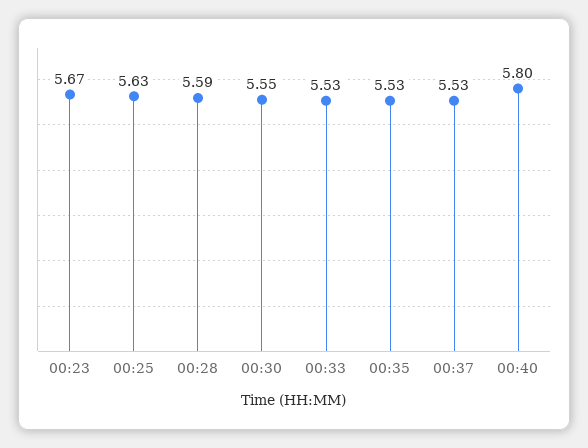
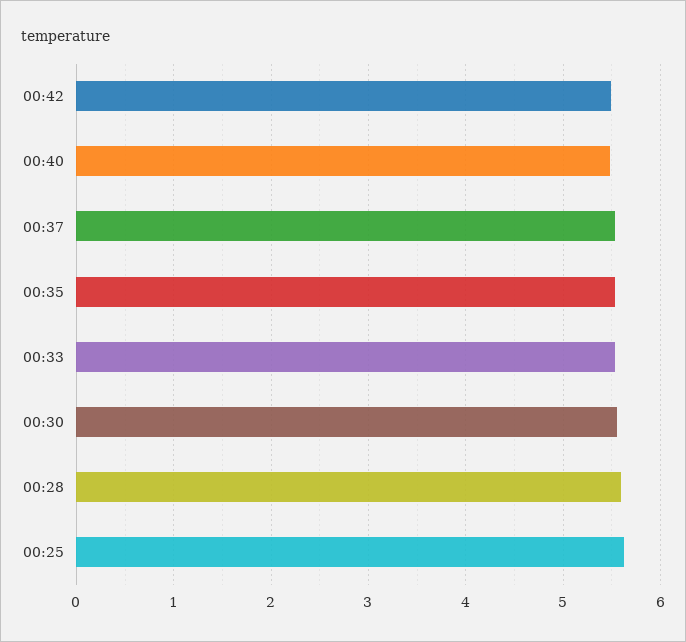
00:23: 5.67 -> none
00:40: 5.8 -> 5.5
00:42: none -> 5.5

